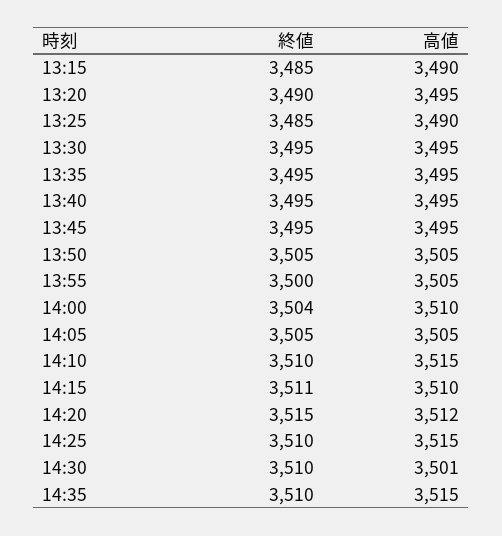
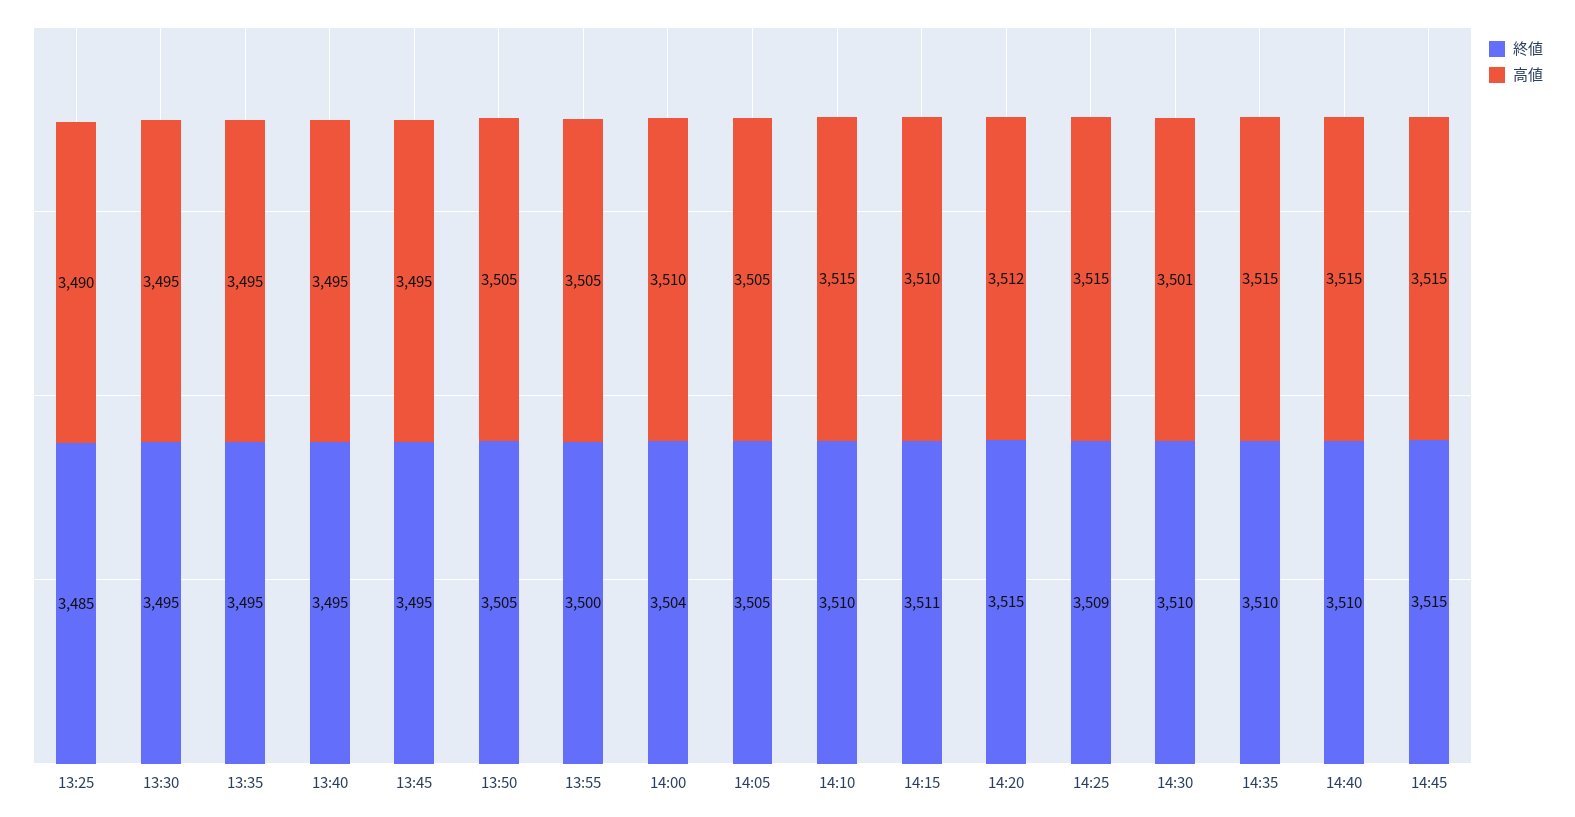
終値, 13:15: 3485 -> none
高値, 13:15: 3490 -> none
終値, 13:20: 3490 -> none
高値, 13:20: 3495 -> none
終値, 14:25: 3510 -> 3509
終値, 14:40: none -> 3510
高値, 14:40: none -> 3515
終値, 14:45: none -> 3515
高値, 14:45: none -> 3515

